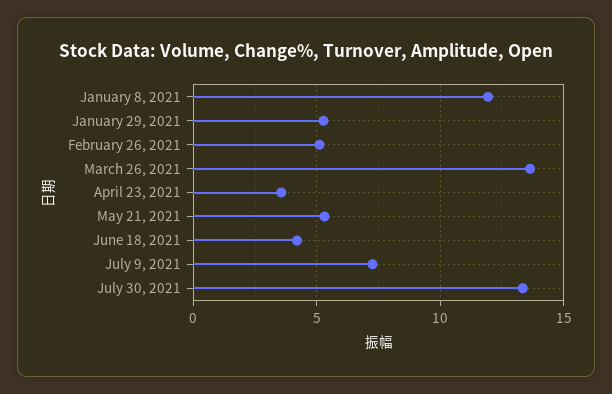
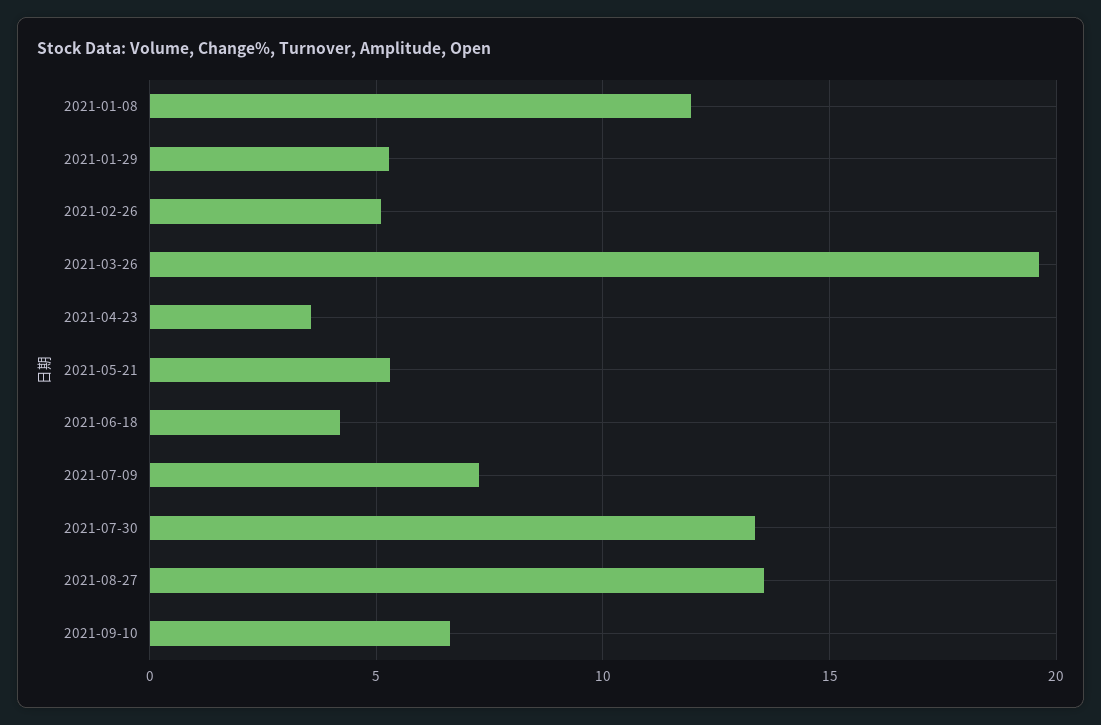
March 26, 2021: 13.5 -> 19.5
2021-08-27: none -> 13.5
2021-09-10: none -> 6.5

